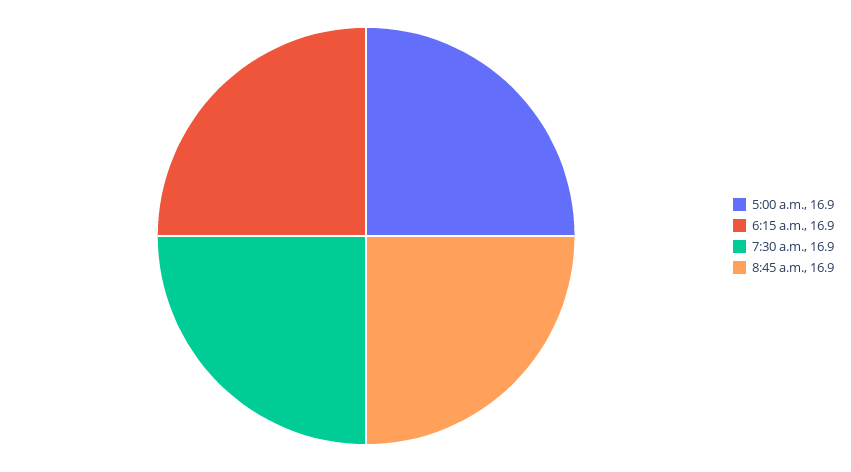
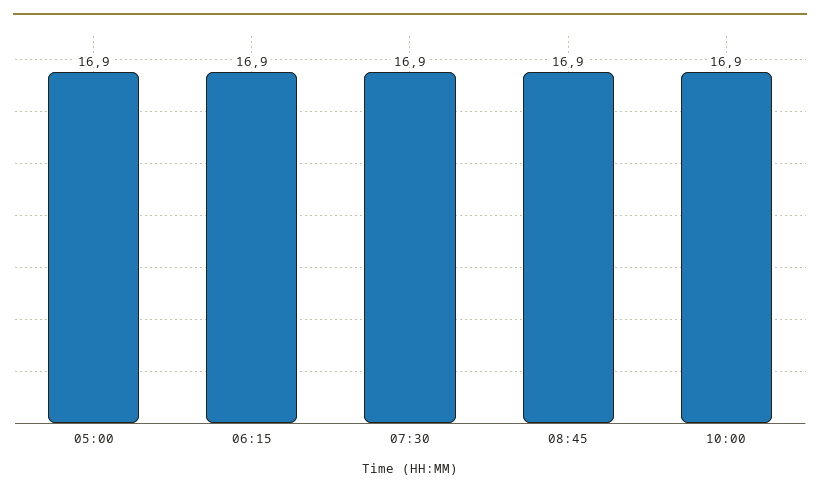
10:00: none -> 16.9

